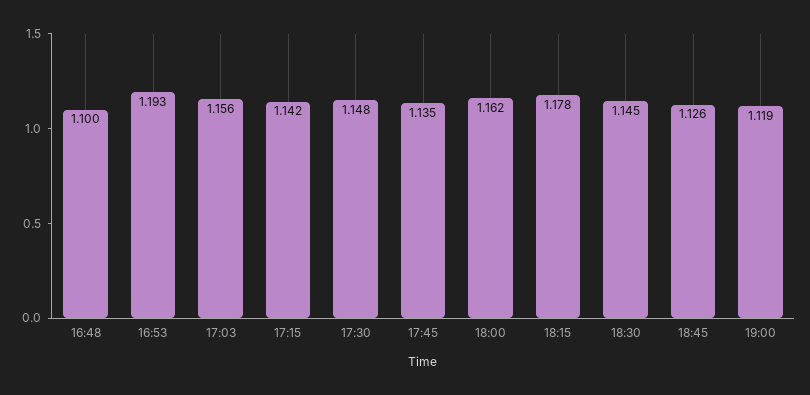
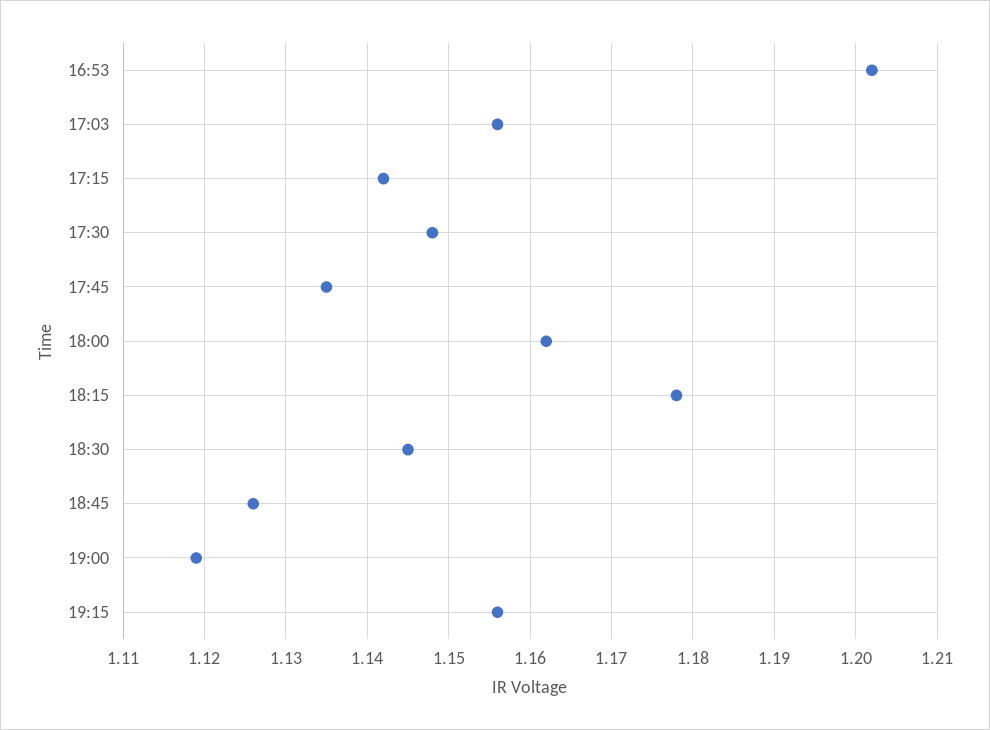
16:48: 1.1 -> none
16:53: 1.193 -> 1.202
19:15: none -> 1.156

